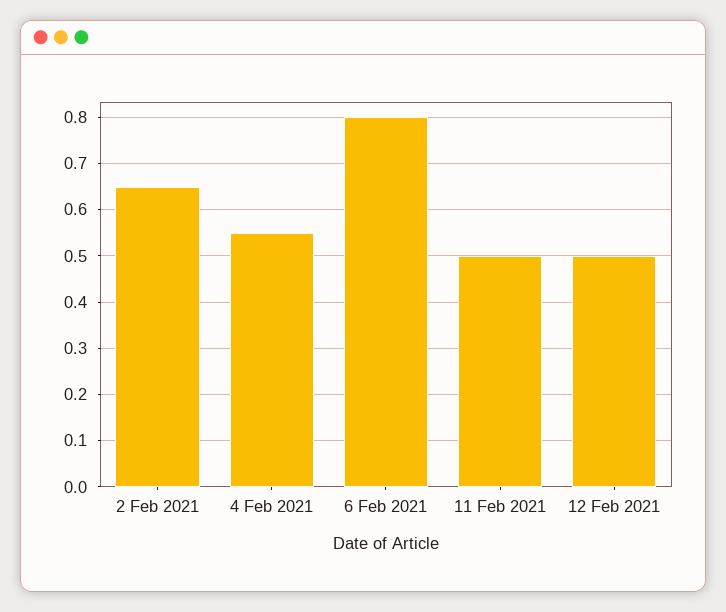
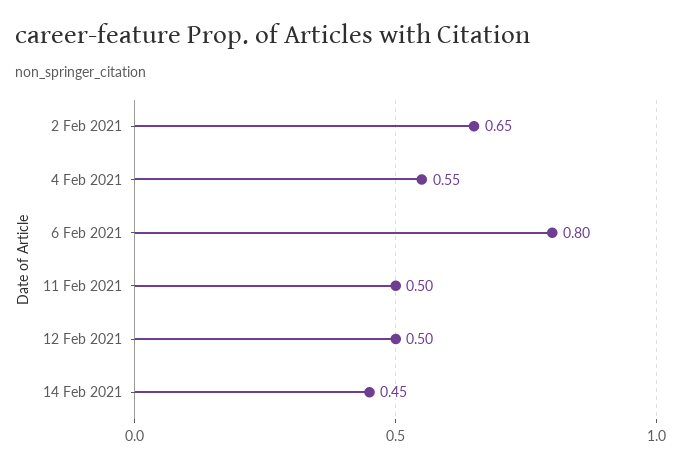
14 Feb 2021: none -> 0.45

